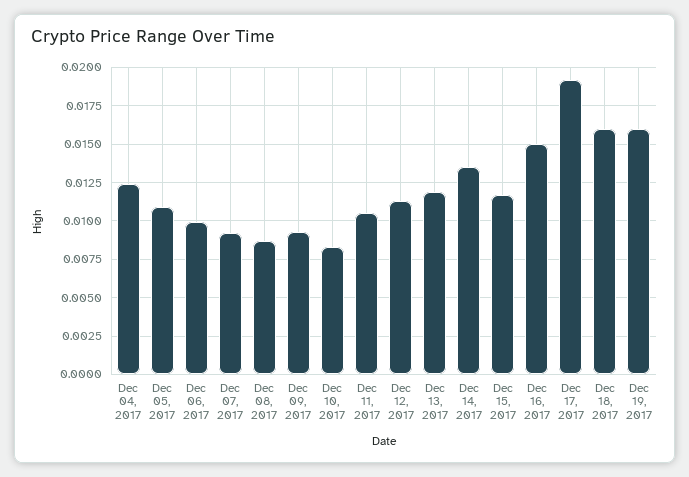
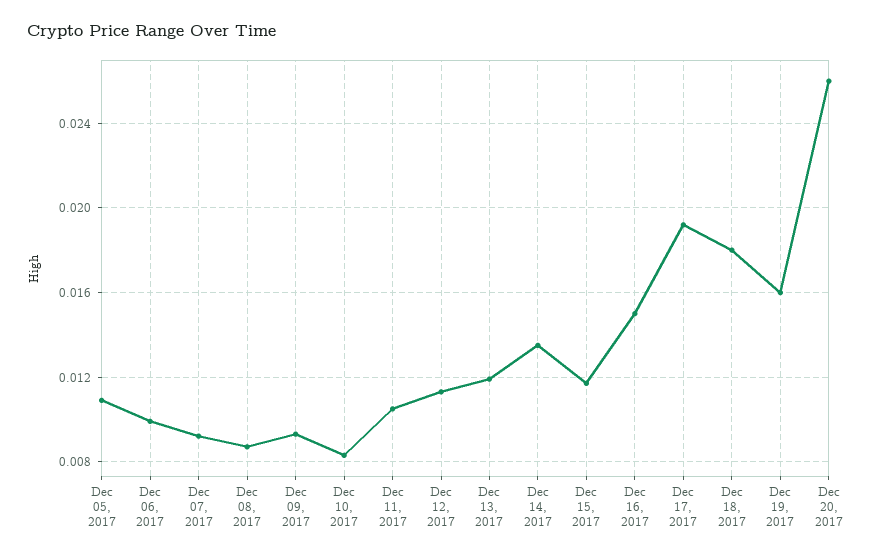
Dec 04, 2017: 0.0125 -> none
Dec 18, 2017: 0.016 -> 0.018
Dec 20, 2017: none -> 0.026

